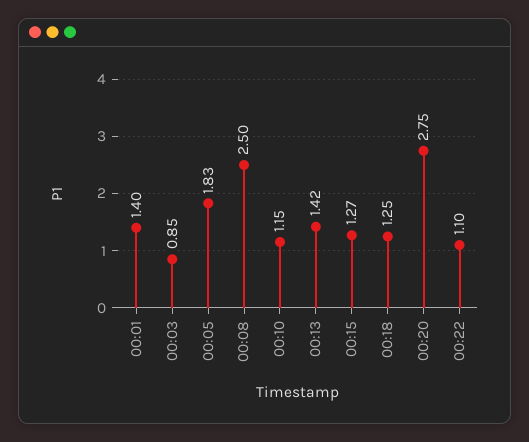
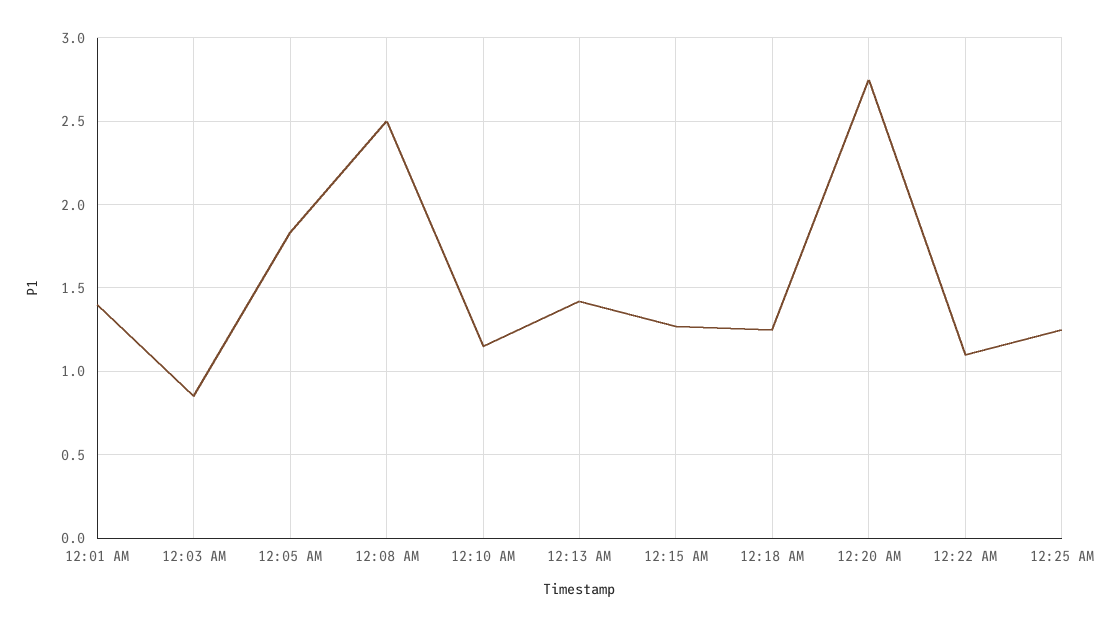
12:25 AM: none -> 1.25

